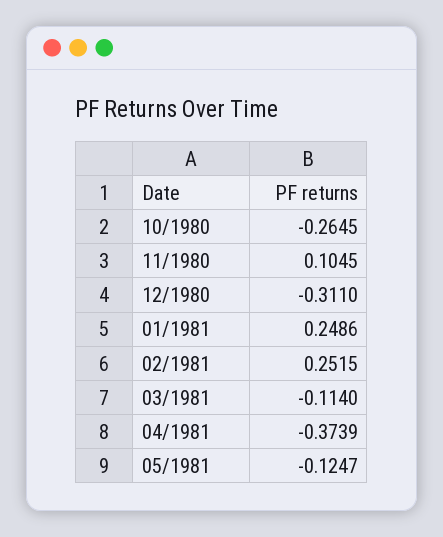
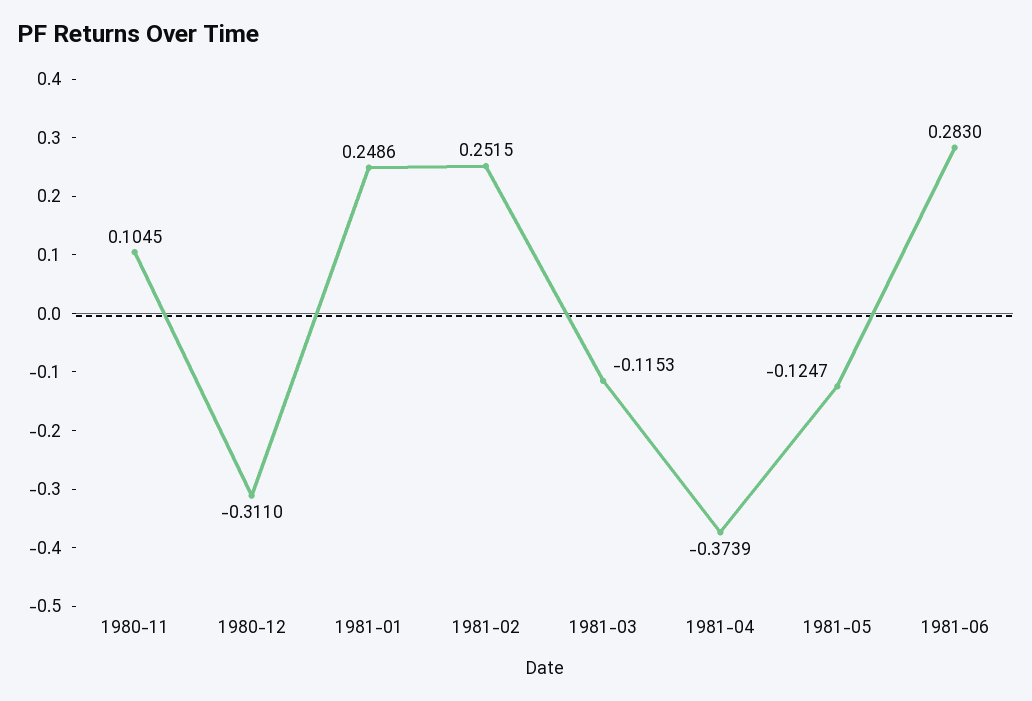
10/1980: -0.2645 -> none
03/1981: -0.114 -> -0.1153
1981-06: none -> 0.283

